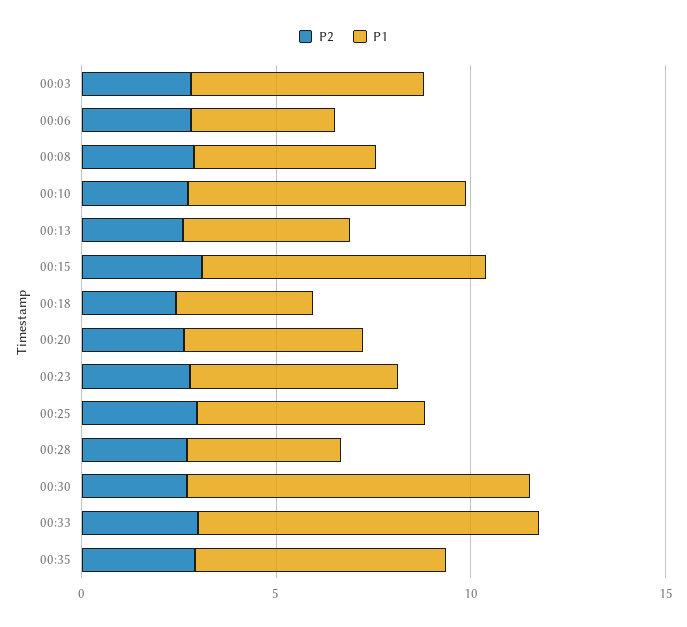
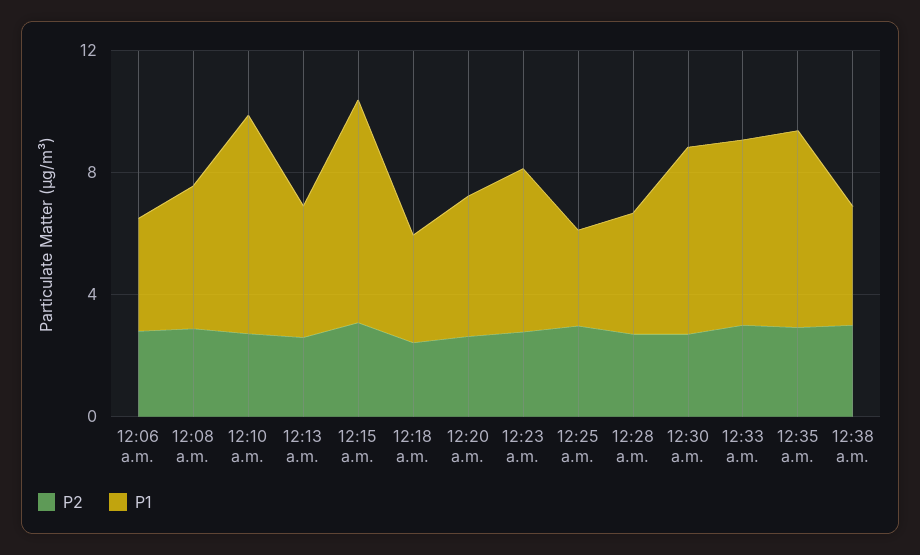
P2, 00:03: 3 -> none
P1, 00:03: 6 -> none
P1, 00:25: 6 -> 3
P1, 00:30: 9 -> 6
P1, 00:33: 9 -> 6
P2, 12:38 a.m.: none -> 3
P1, 12:38 a.m.: none -> 4

